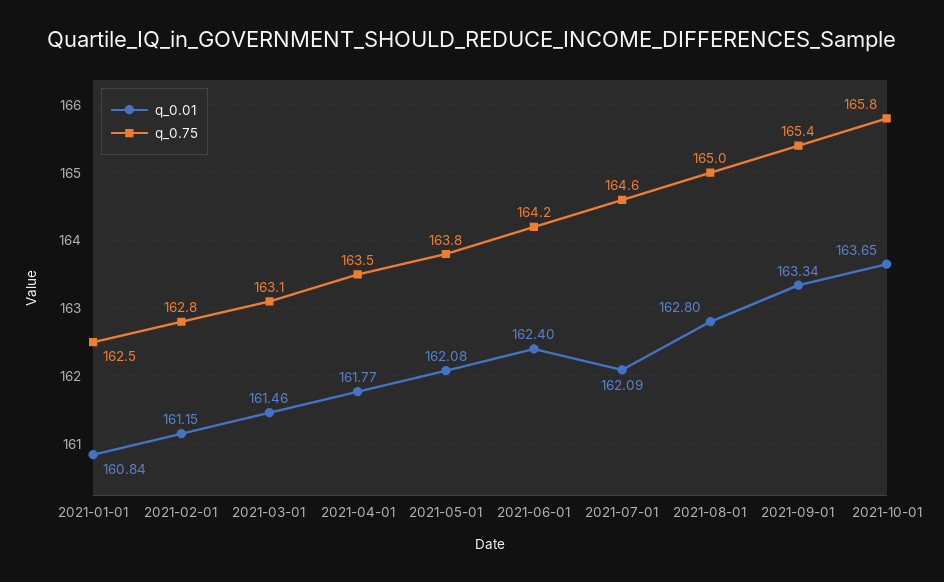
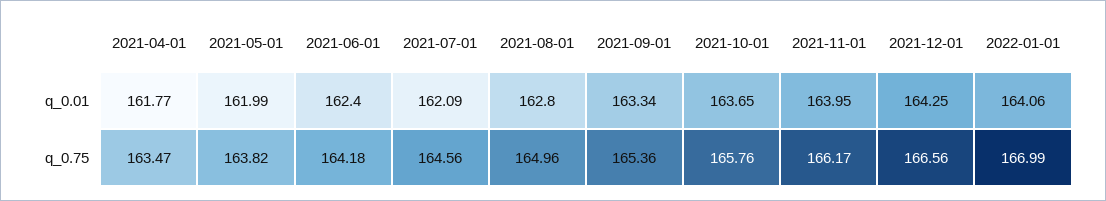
q_0.01, 2021-01-01: 160.84 -> none
q_0.75, 2021-01-01: 162.5 -> none
q_0.01, 2021-02-01: 161.15 -> none
q_0.75, 2021-02-01: 162.8 -> none
q_0.01, 2021-03-01: 161.46 -> none
q_0.75, 2021-03-01: 163.1 -> none
q_0.01, 2021-05-01: 162.08 -> 161.99
q_0.01, 2021-11-01: none -> 163.95
q_0.01, 2021-12-01: none -> 164.25
q_0.01, 2022-01-01: none -> 164.06
q_0.75, 2021-11-01: none -> 166.17
q_0.75, 2021-12-01: none -> 166.56
q_0.75, 2022-01-01: none -> 166.99

